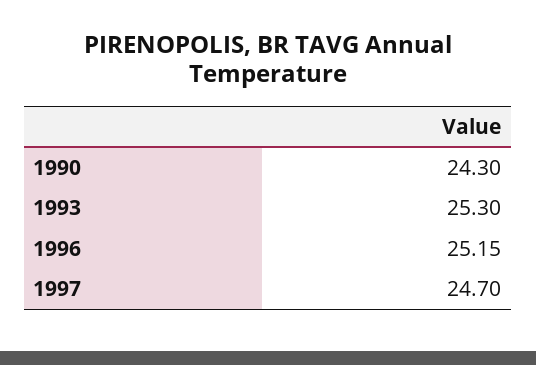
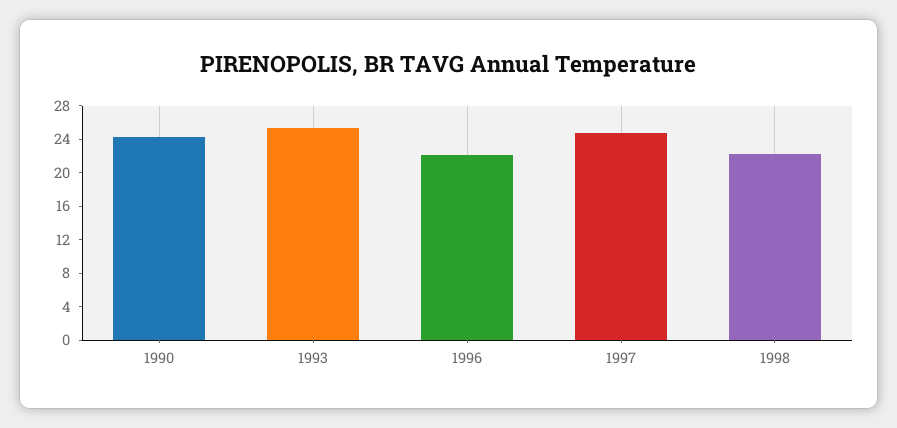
1996: 25.15 -> 22
1998: none -> 22

